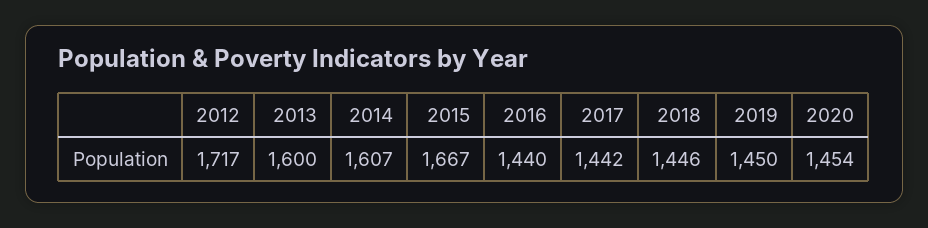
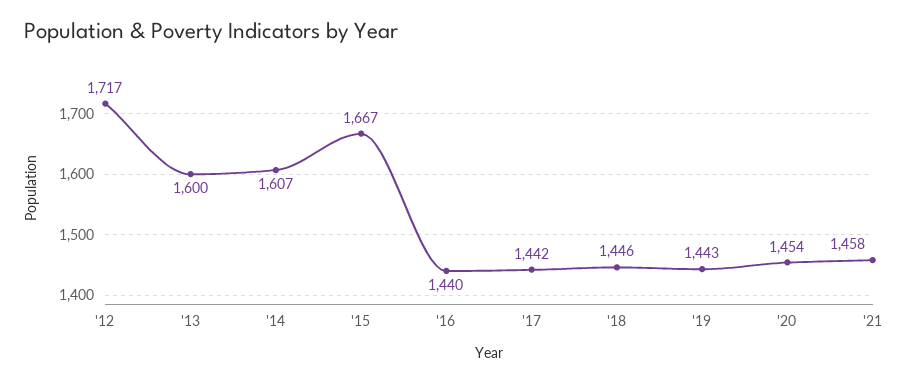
2019: 1450 -> 1443
'21: none -> 1458

